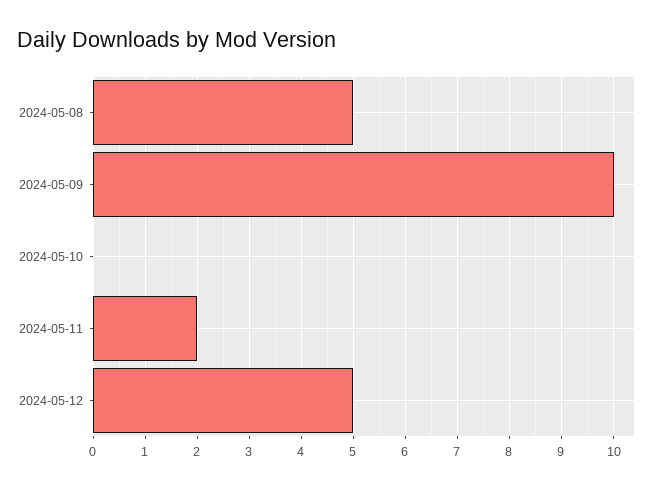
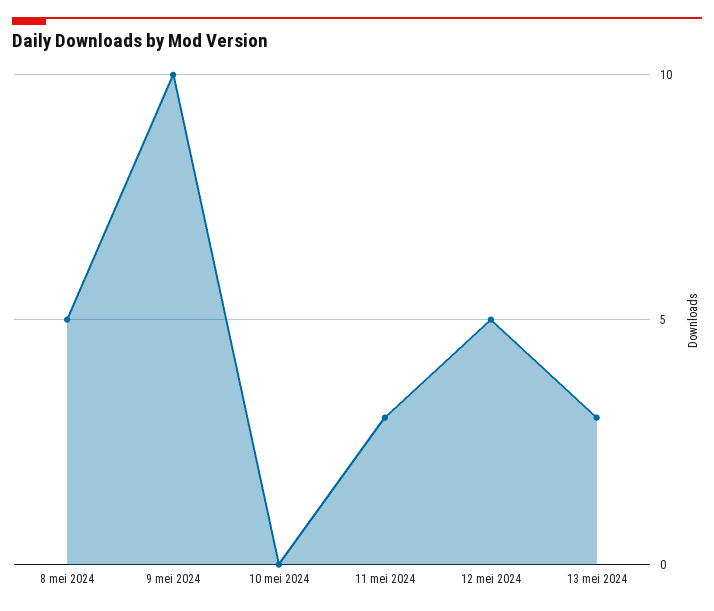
2024-05-11: 2 -> 3
13 mei 2024: none -> 3

